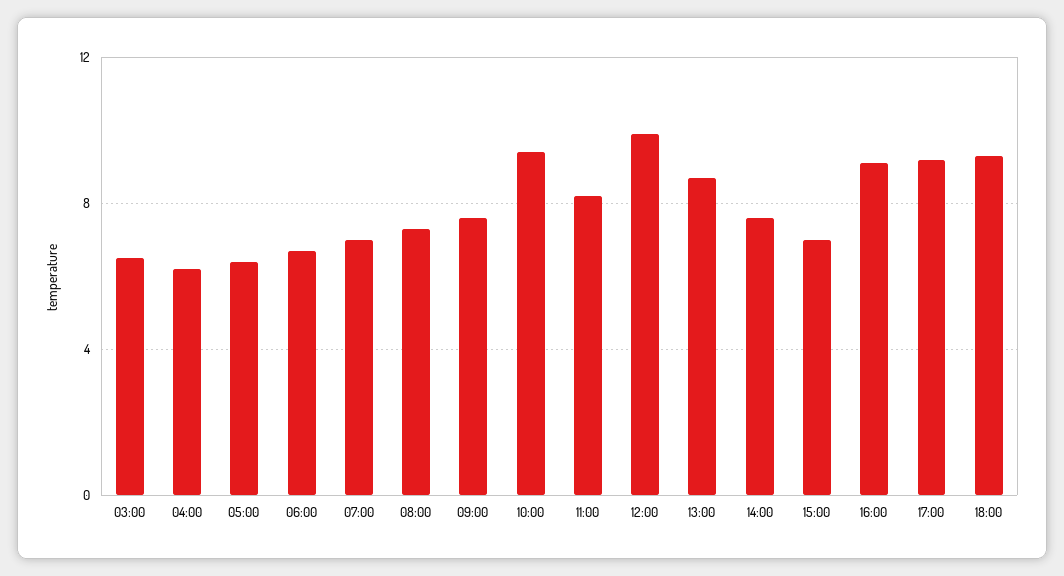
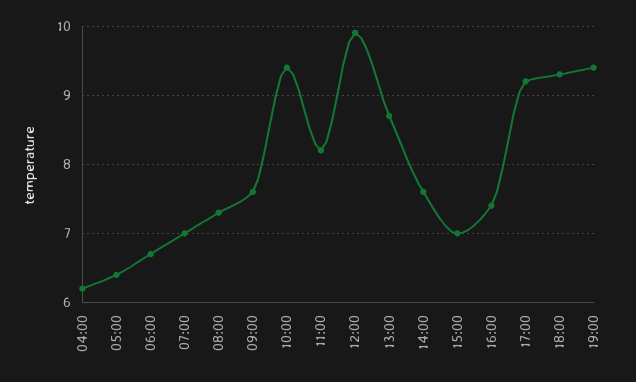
03:00: 6.5 -> none
16:00: 9 -> 7.4
19:00: none -> 9.4

